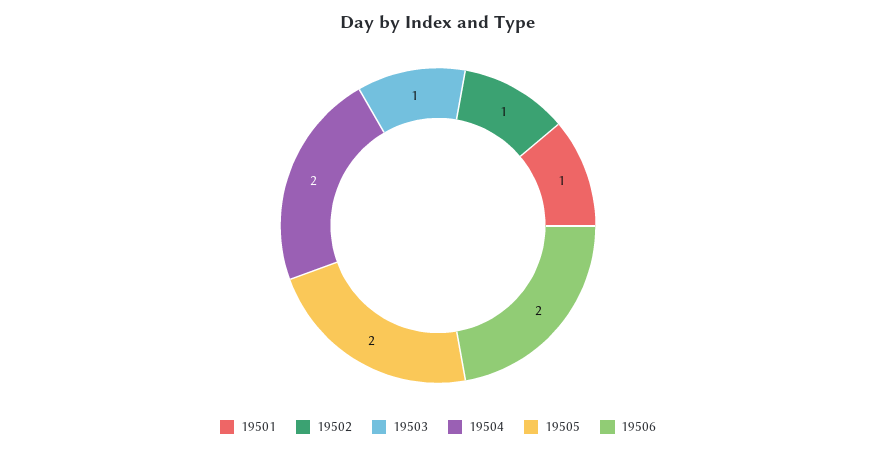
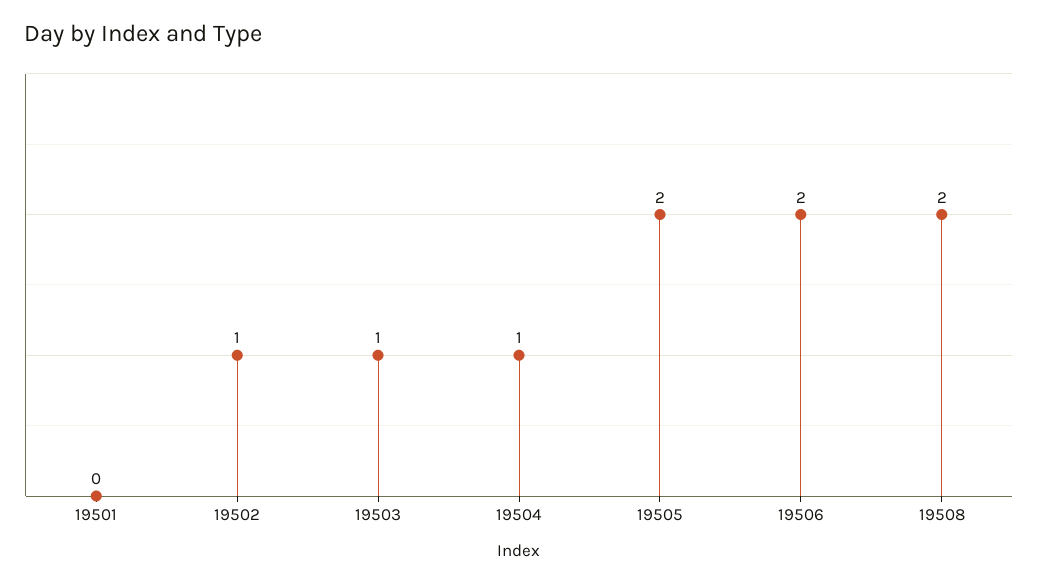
19501: 1 -> 0
19504: 2 -> 1
19508: none -> 2

